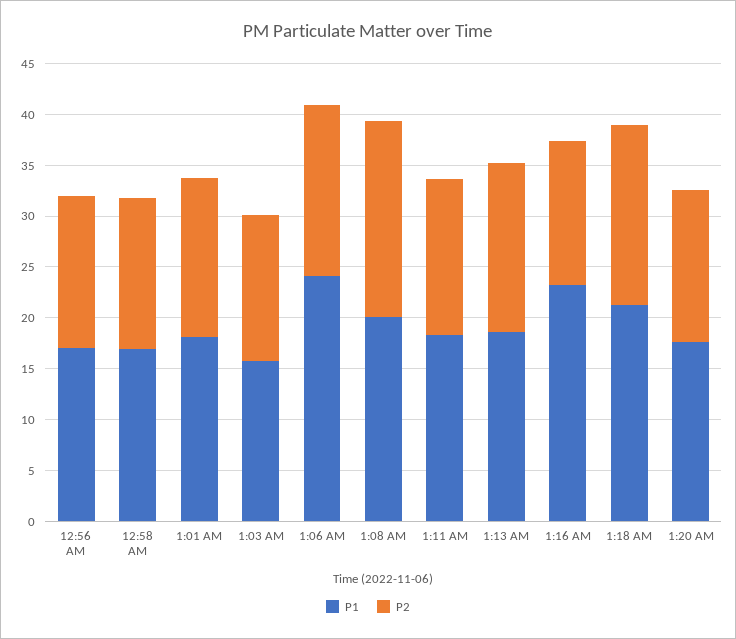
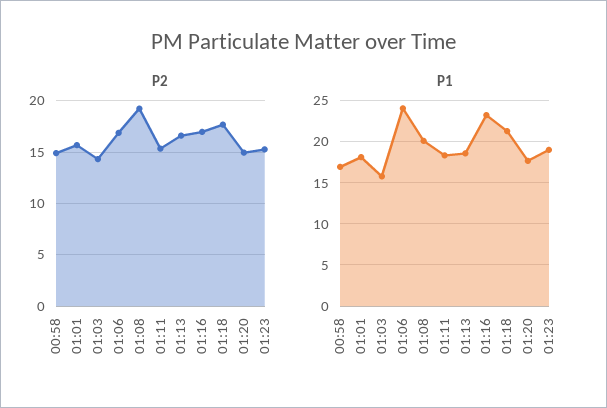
P1, 12:56 AM: 17 -> none
P2, 12:56 AM: 15 -> none
P2, 1:16 AM: 14 -> 17
P2, 01:23: none -> 15
P1, 01:23: none -> 19

